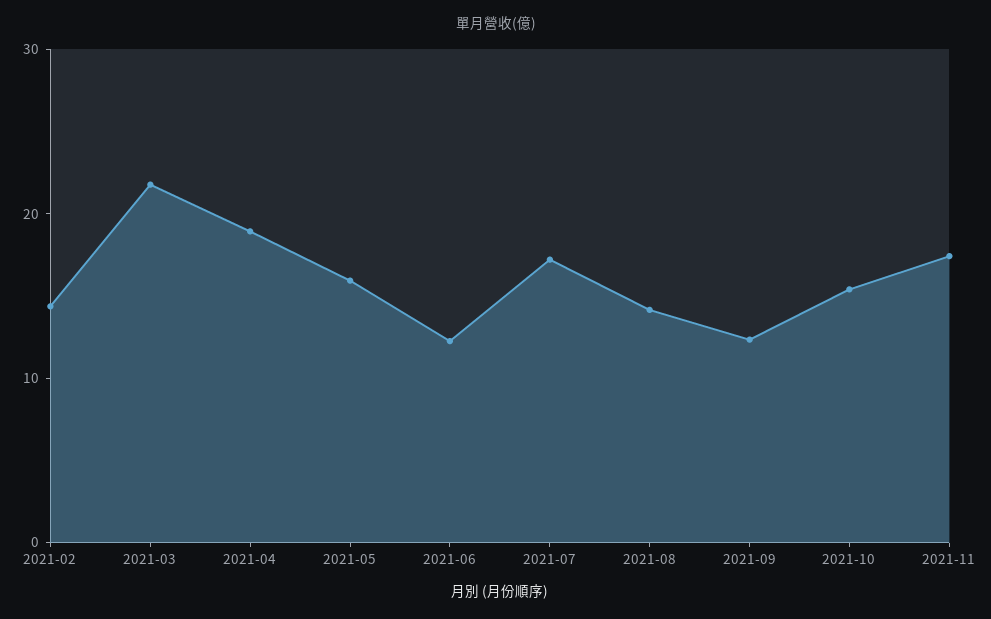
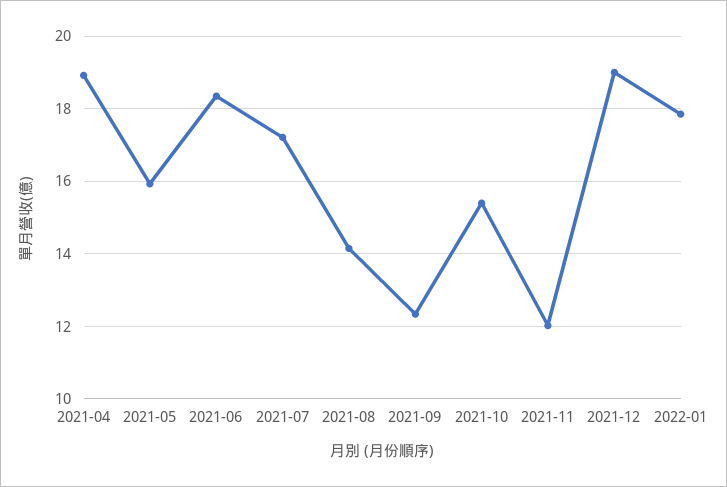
2021-02: 14 -> none
2021-03: 22 -> none
2021-06: 12 -> 18.4
2021-11: 18 -> 12
2021-12: none -> 19
2022-01: none -> 17.8

